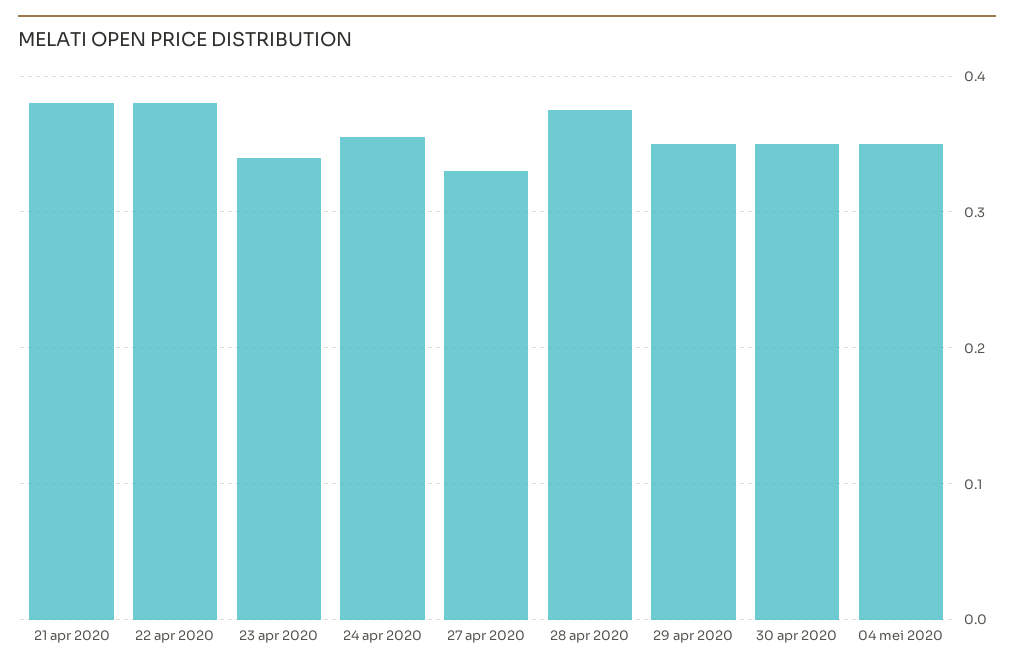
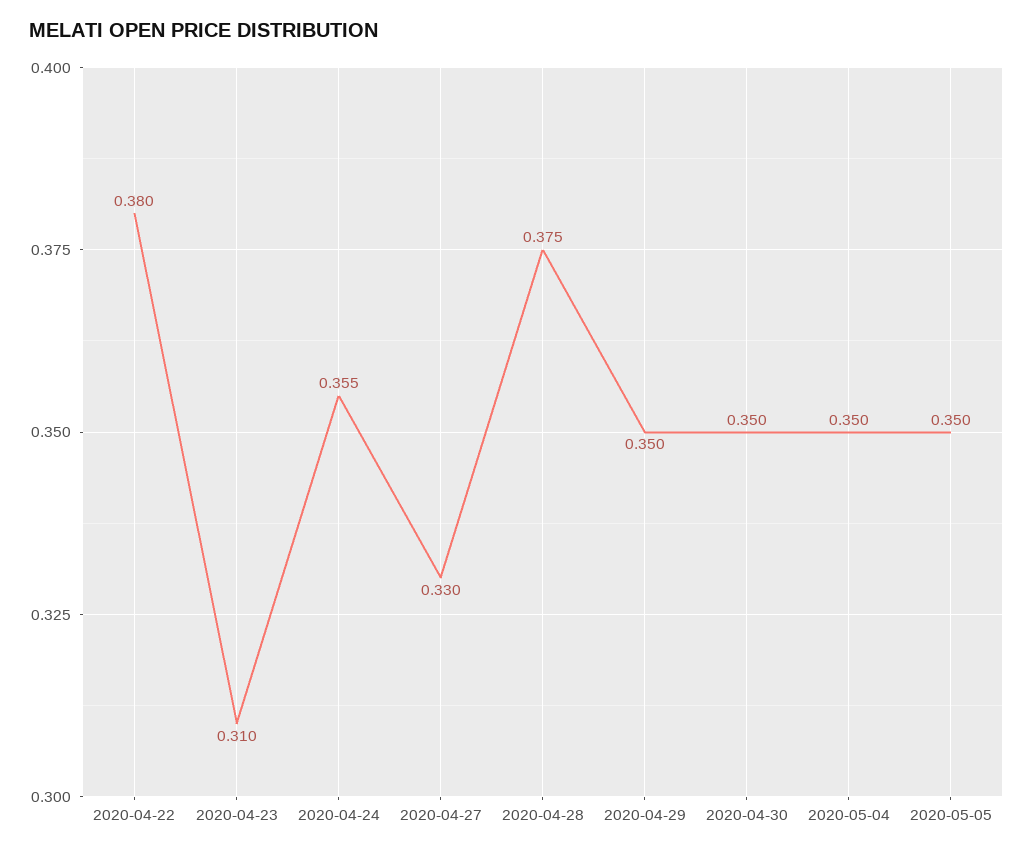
21 apr 2020: 0.38 -> none
23 apr 2020: 0.34 -> 0.31
2020-05-05: none -> 0.35

